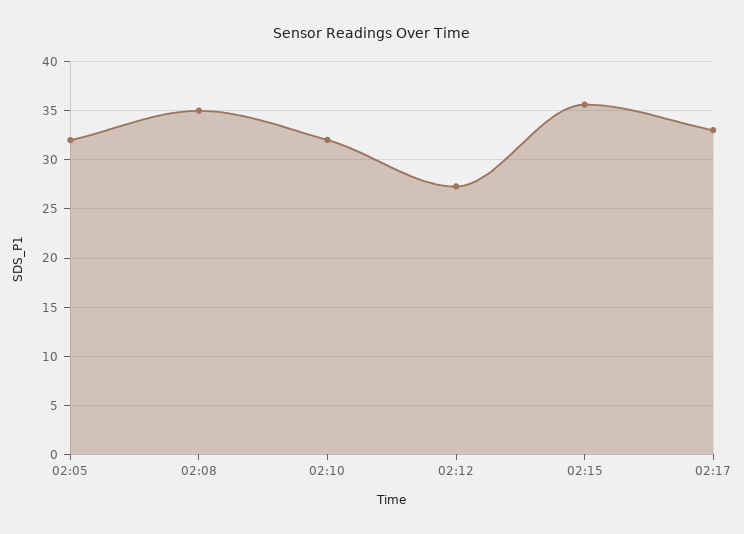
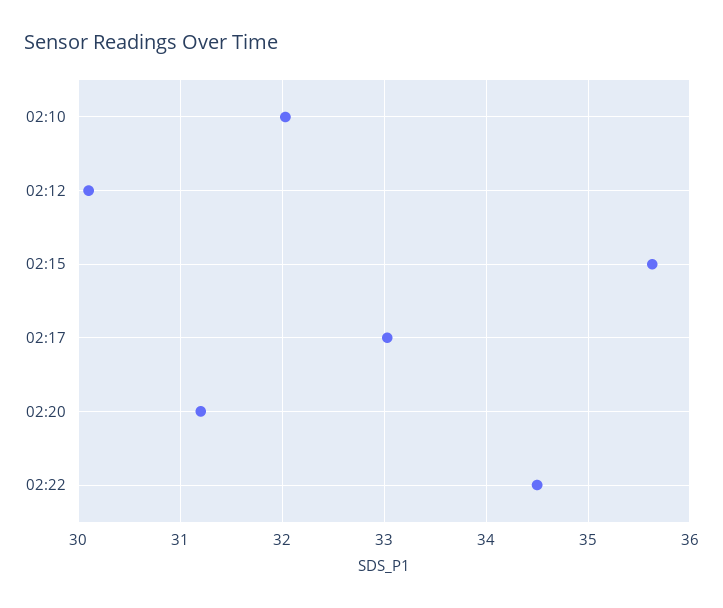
02:05: 32 -> none
02:08: 35 -> none
02:12: 27 -> 30.1
02:20: none -> 31.2
02:22: none -> 34.5

